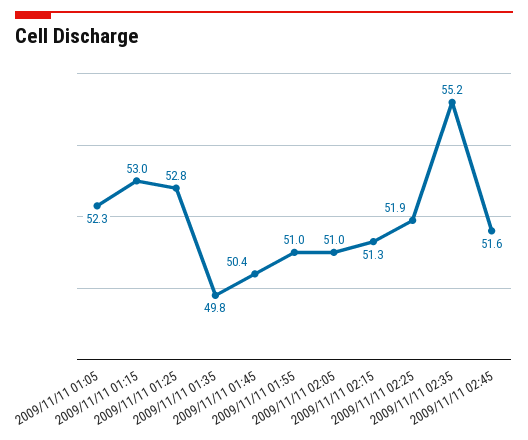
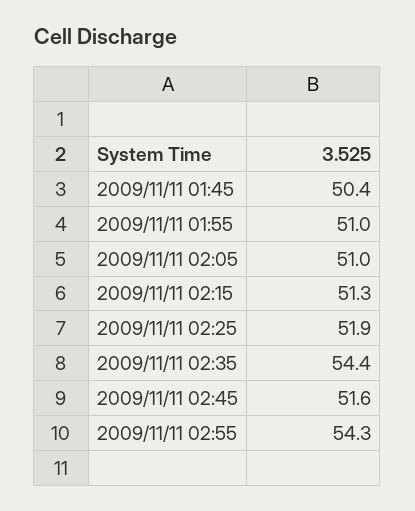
2009/11/11 01:05: 52.3 -> none
2009/11/11 01:15: 53 -> none
2009/11/11 01:25: 52.8 -> none
2009/11/11 01:35: 49.8 -> none
2009/11/11 02:35: 55.2 -> 54.4
2009/11/11 02:55: none -> 54.3

